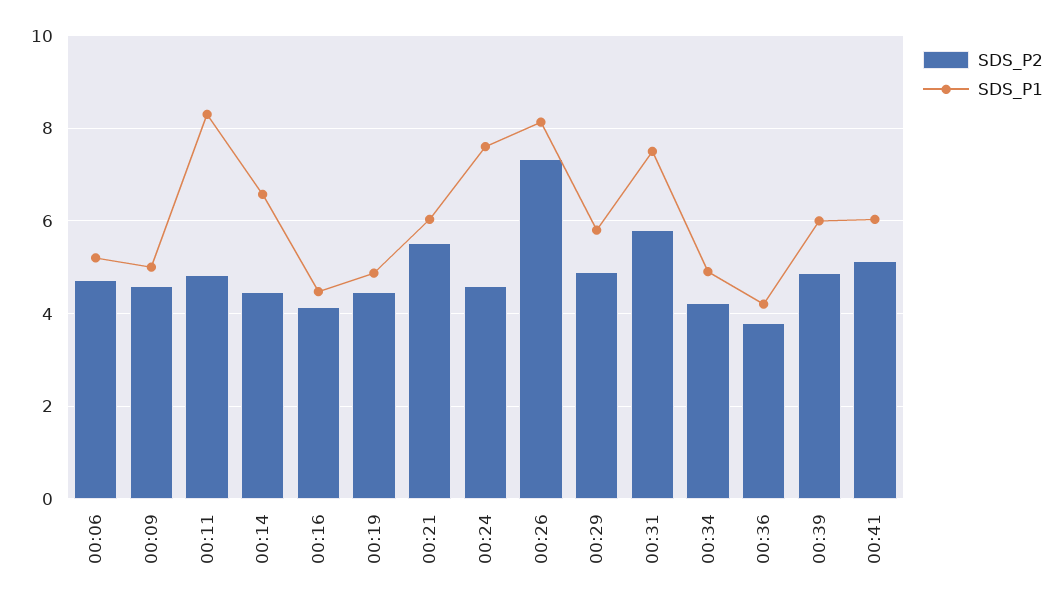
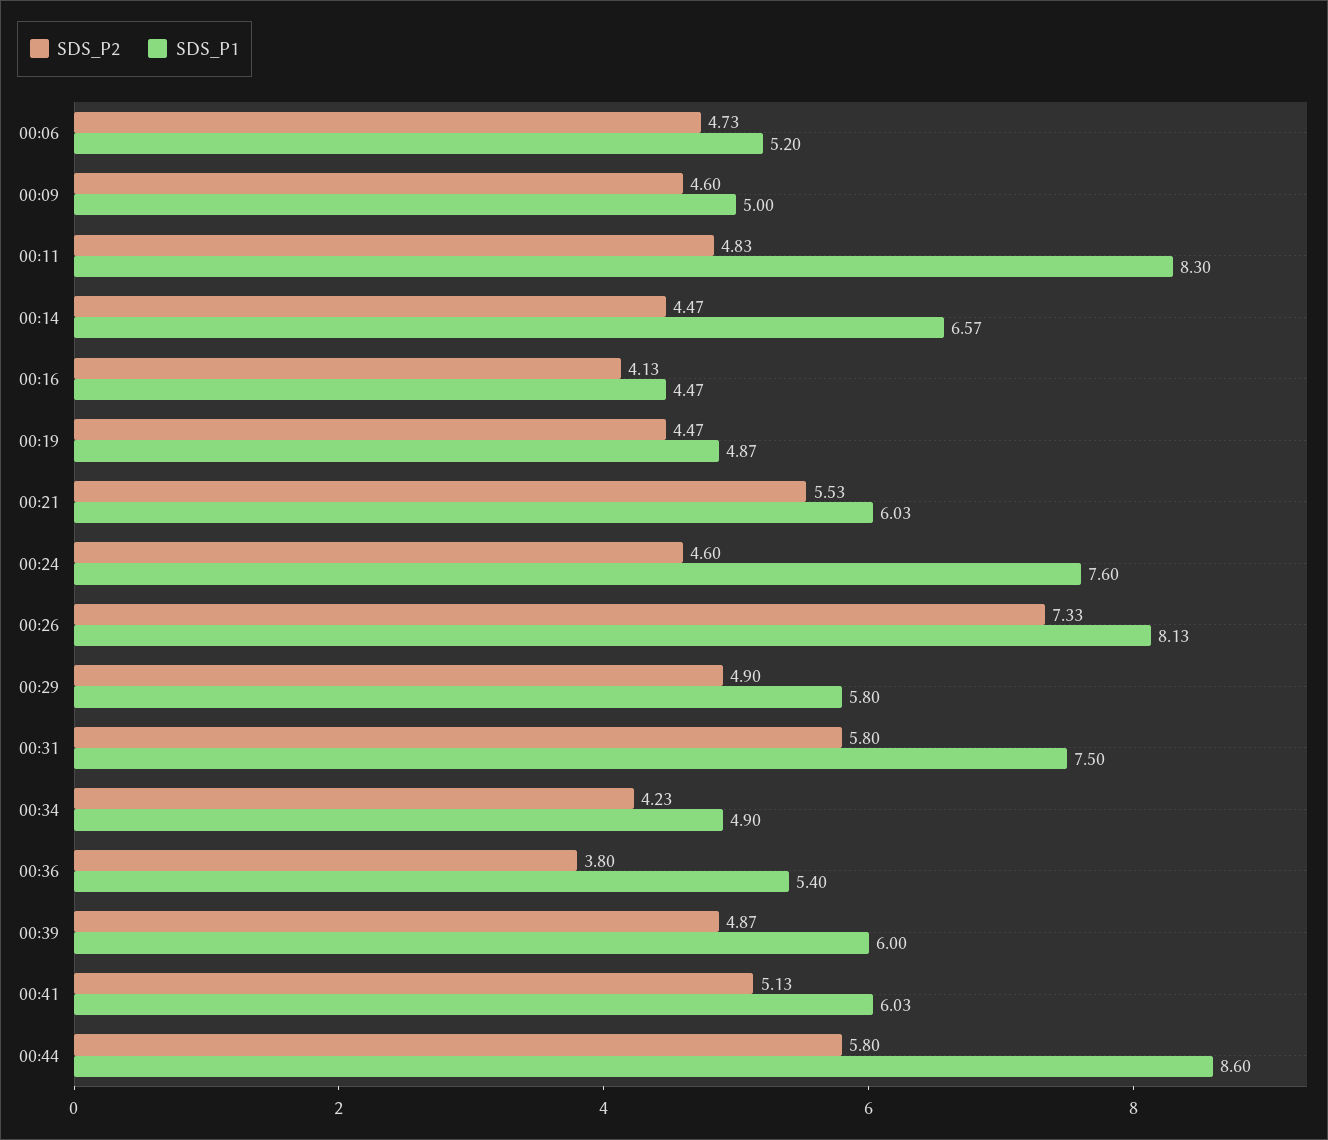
SDS_P1, 00:36: 4.2 -> 5.4
SDS_P2, 00:44: none -> 5.8
SDS_P1, 00:44: none -> 8.6

